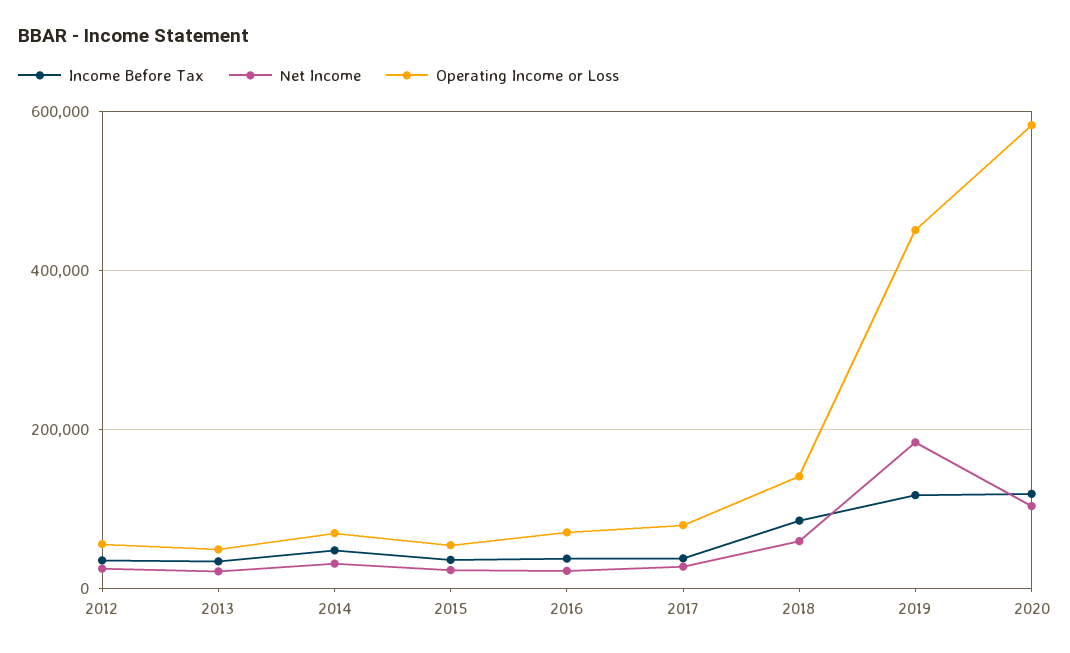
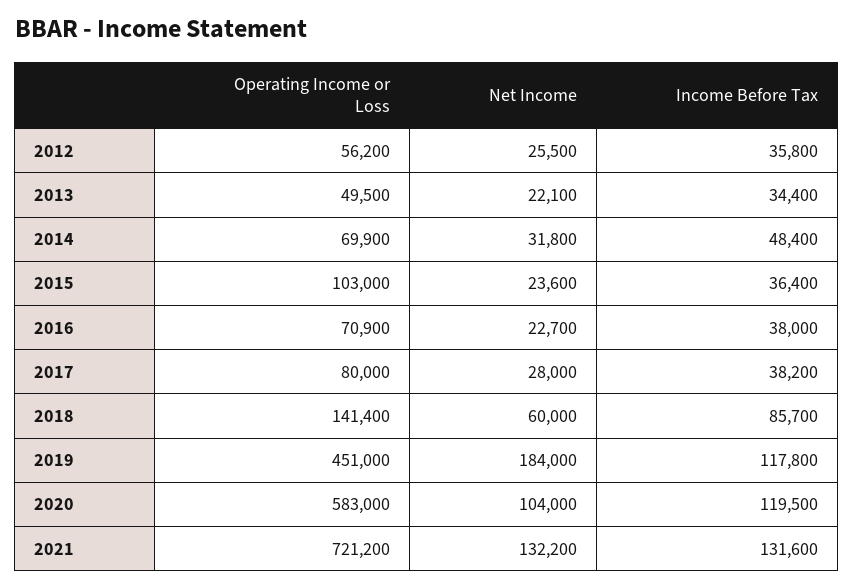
Operating Income or Loss, 2015: 60000 -> 103000
Operating Income or Loss, 2021: none -> 721200
Net Income, 2021: none -> 132200
Income Before Tax, 2021: none -> 131600

